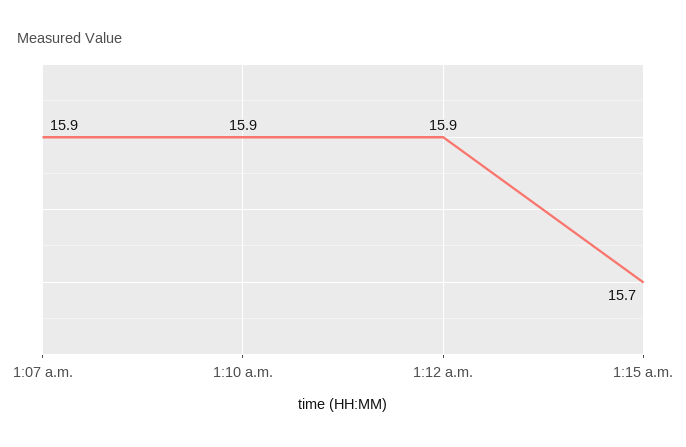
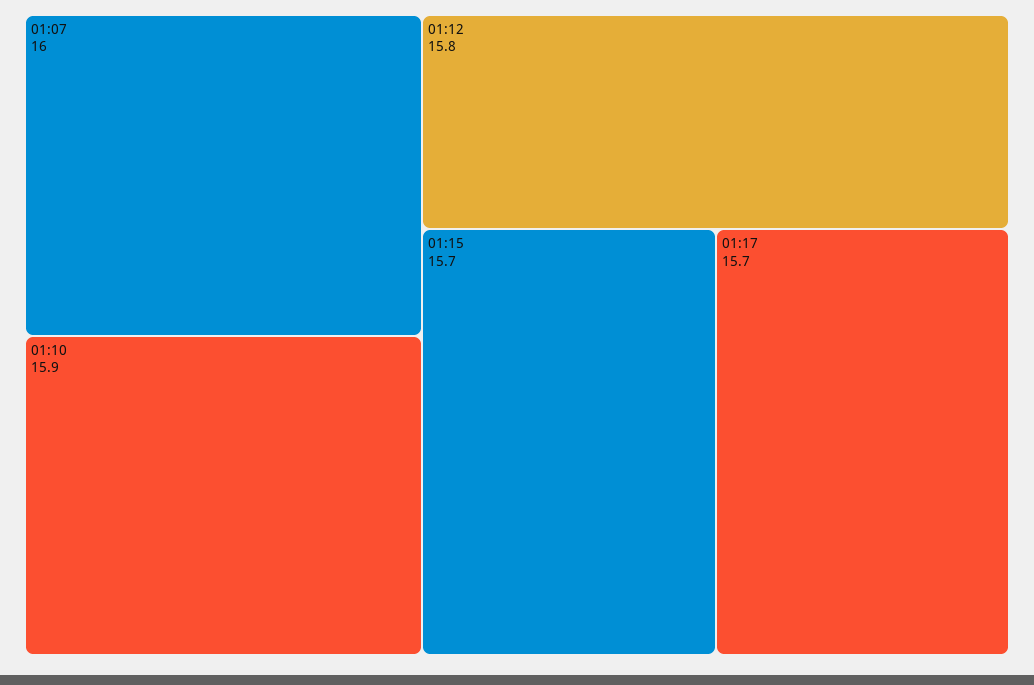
1:07 a.m.: 15.9 -> 16
1:12 a.m.: 15.9 -> 15.8
01:17: none -> 15.7

